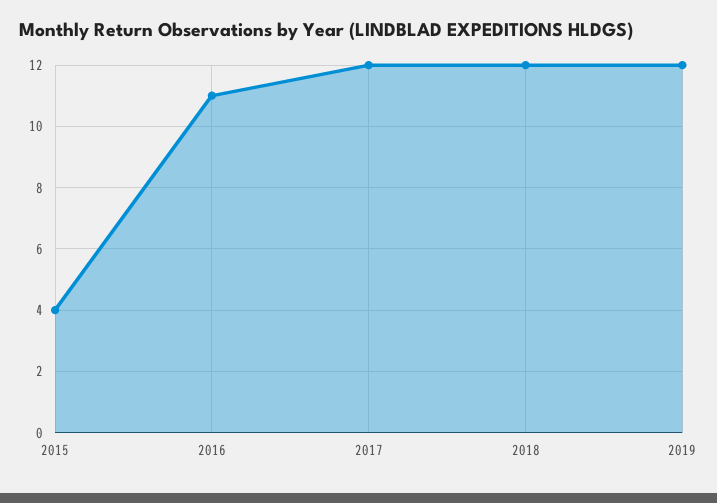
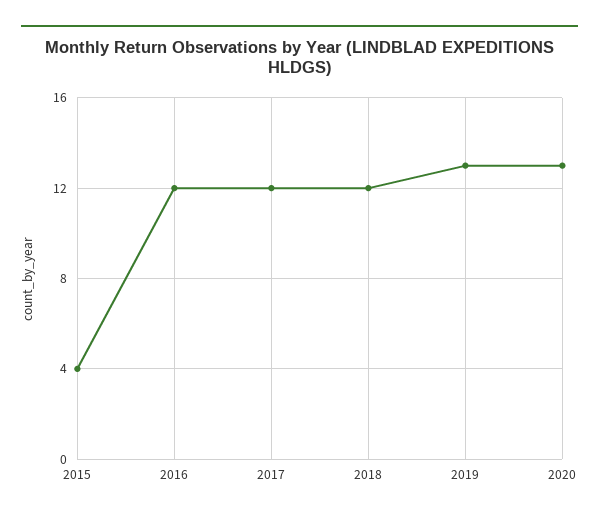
2016: 11 -> 12
2019: 12 -> 13
2020: none -> 13

